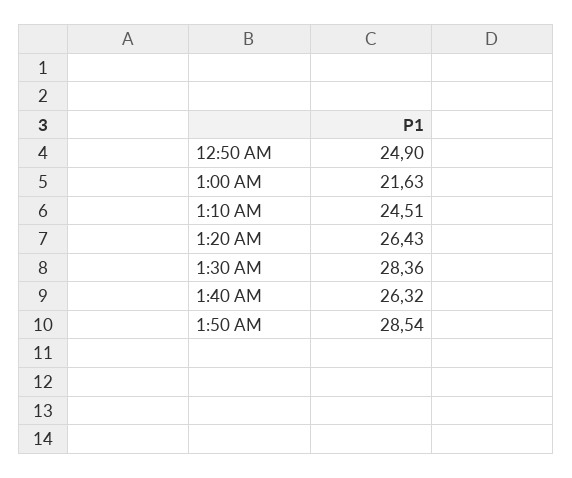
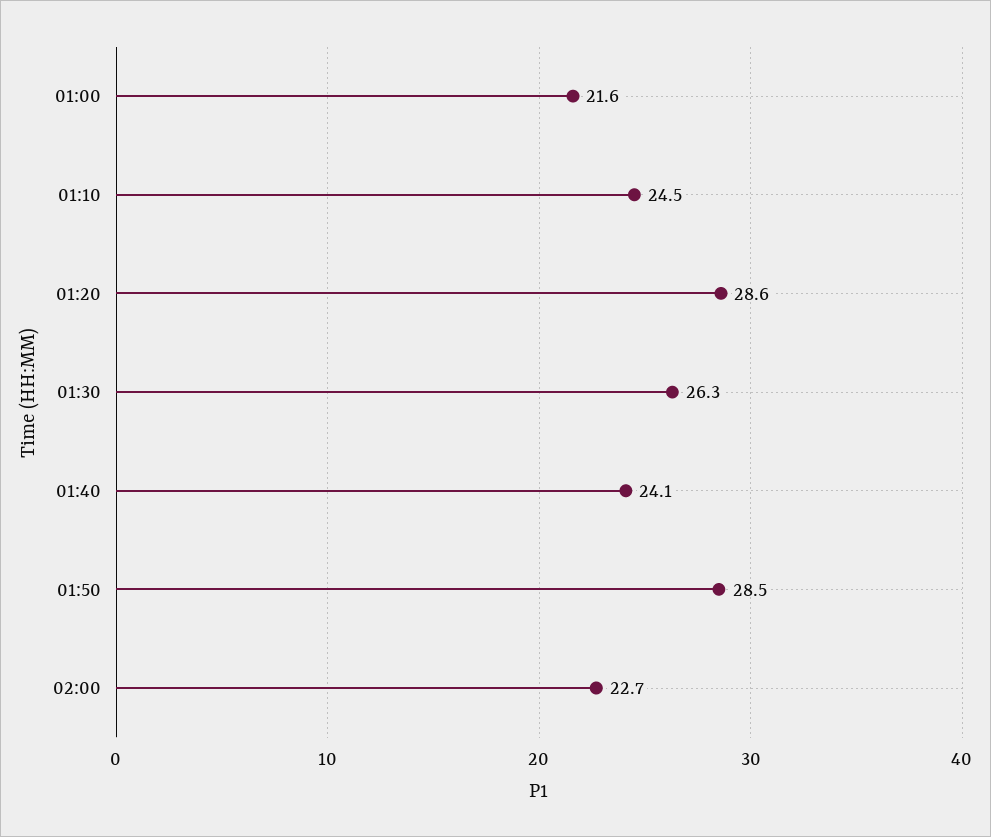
12:50 AM: 24.9 -> none
1:20 AM: 26.43 -> 28.6
1:30 AM: 28.36 -> 26.3
1:40 AM: 26.32 -> 24.1
02:00: none -> 22.7

